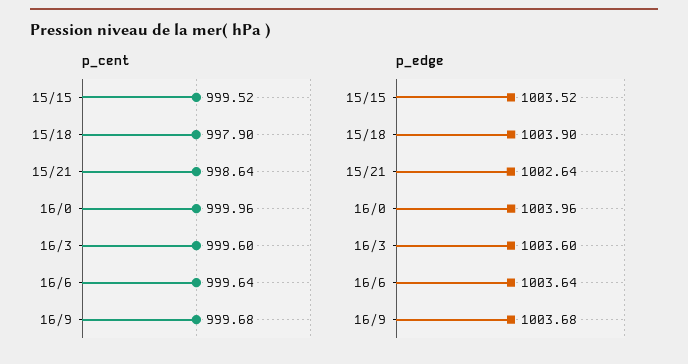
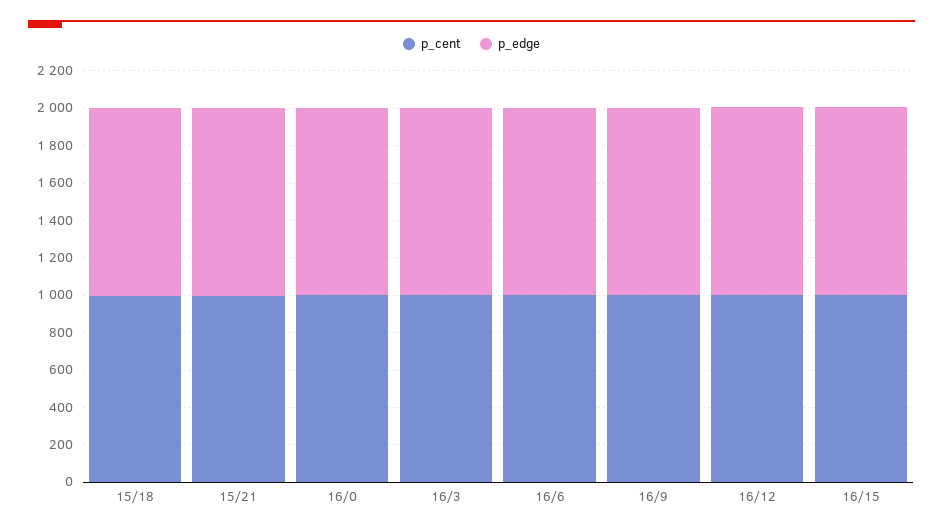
p_cent, 15/15: 999.52 -> none
p_edge, 15/15: 1003.52 -> none
p_cent, 16/12: none -> 1000
p_edge, 16/12: none -> 1000
p_cent, 16/15: none -> 1000
p_edge, 16/15: none -> 1000

